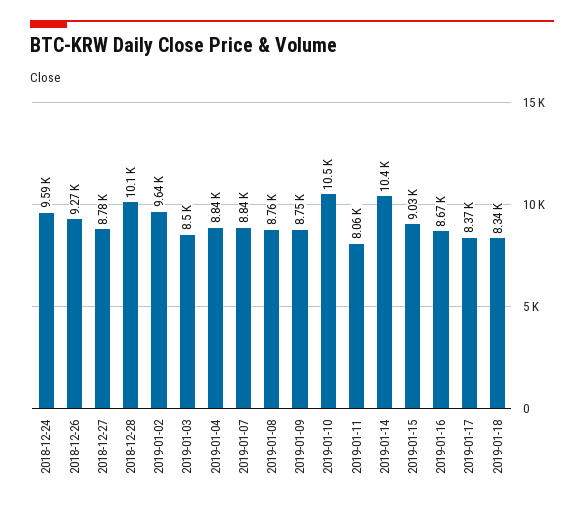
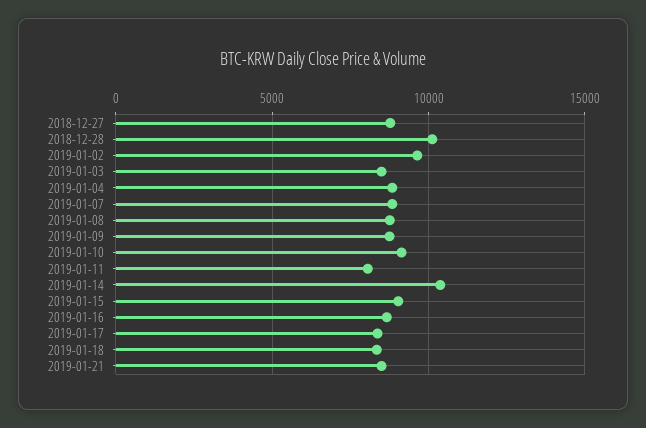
2018-12-24: 9590 -> none
2018-12-26: 9270 -> none
2019-01-10: 10500 -> 9000
2019-01-21: none -> 8500

